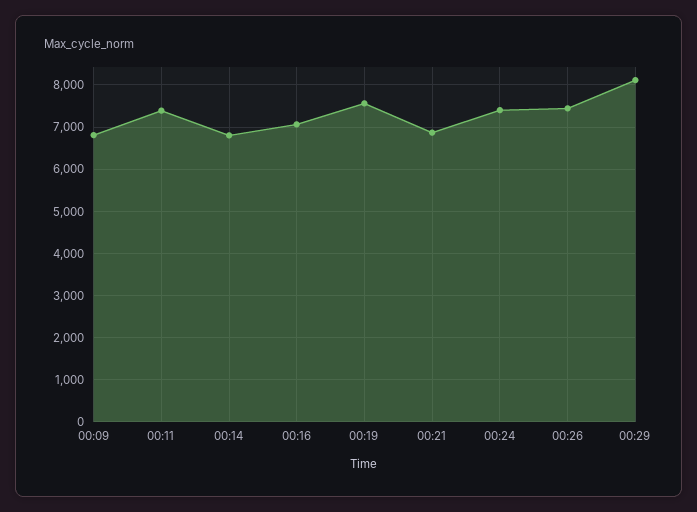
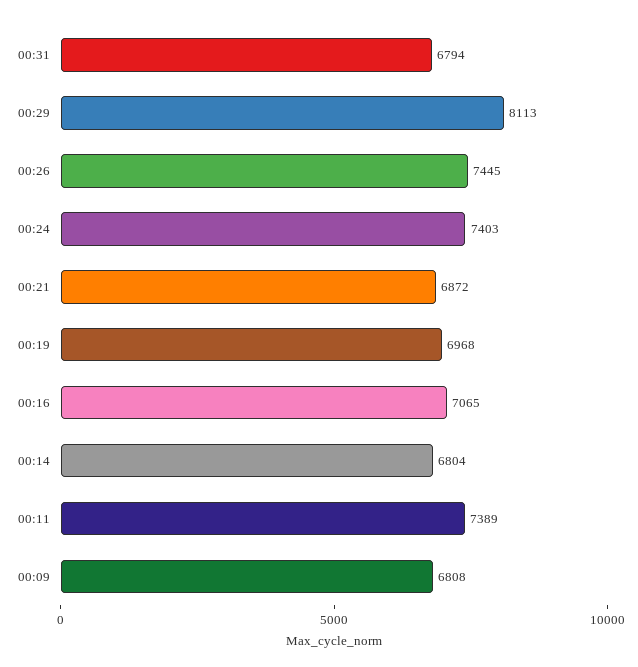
00:19: 7600 -> 6968
00:31: none -> 6794

